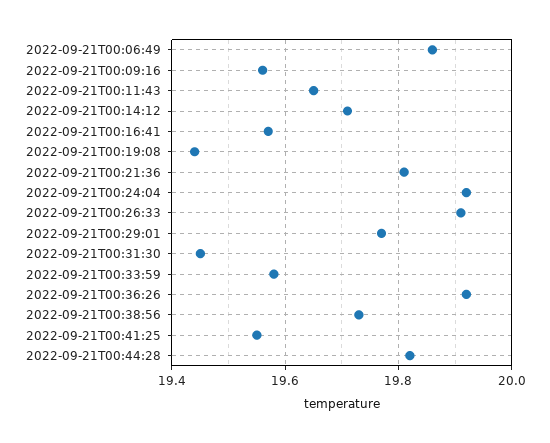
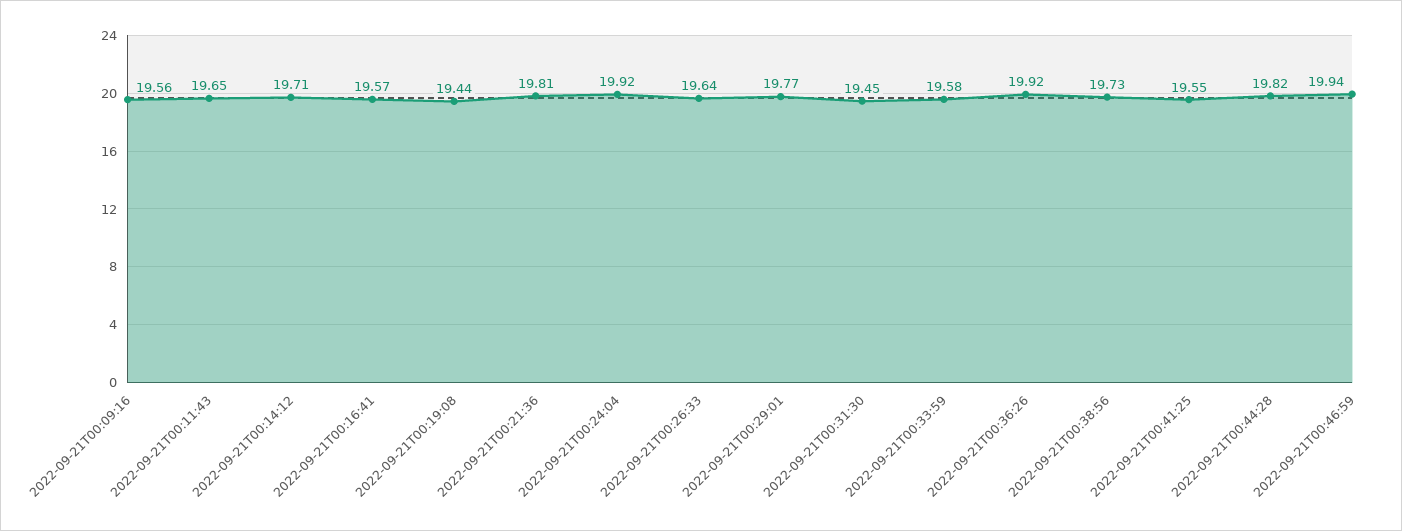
2022-09-21T00:06:49: 19.85 -> none
2022-09-21T00:26:33: 19.9 -> 19.64
2022-09-21T00:46:59: none -> 19.94

